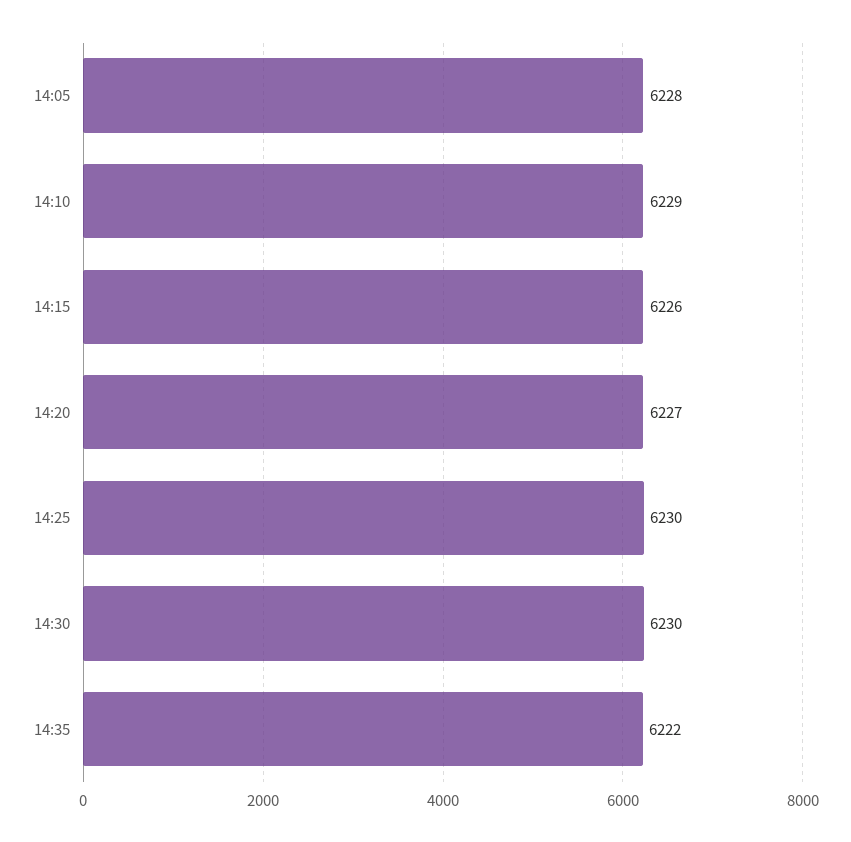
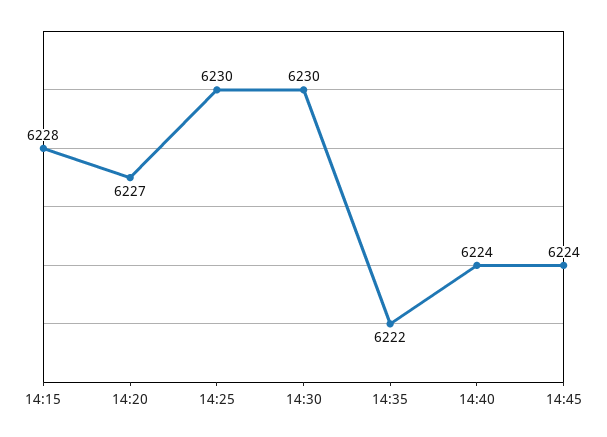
14:05: 6228 -> none
14:10: 6229 -> none
14:15: 6226 -> 6228
14:40: none -> 6224
14:45: none -> 6224

